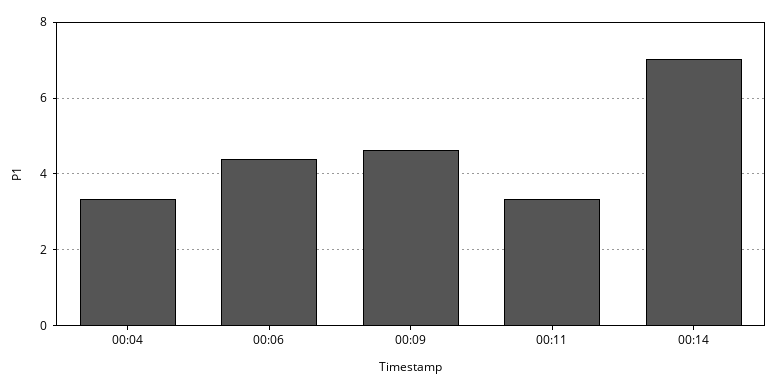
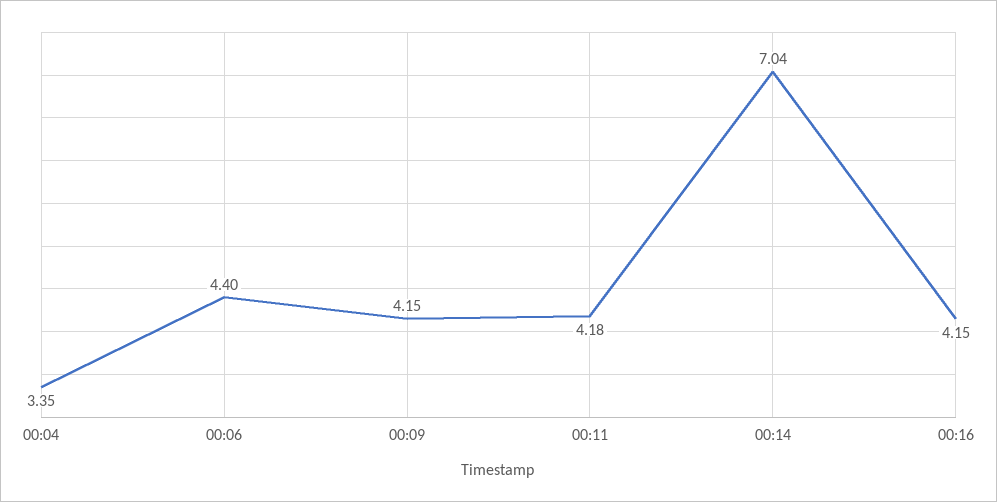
00:09: 4.6 -> 4.15
00:11: 3.4 -> 4.18
00:16: none -> 4.15

